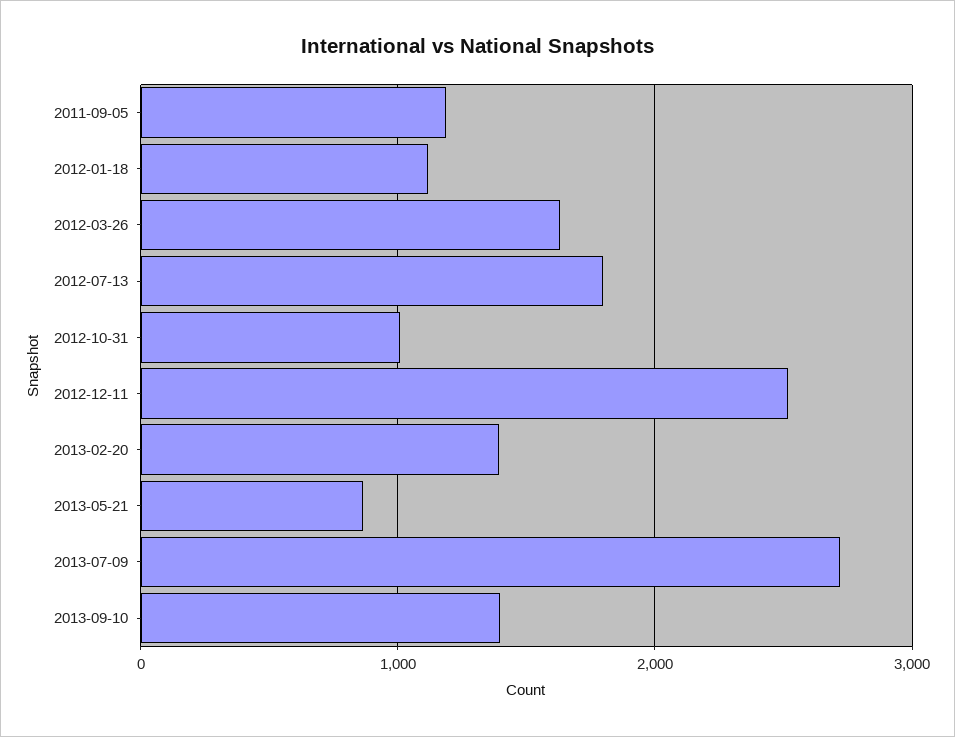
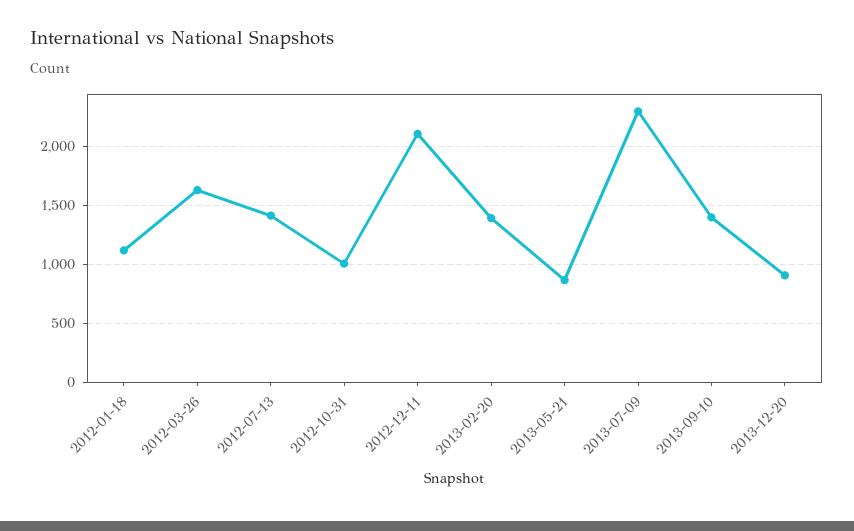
2011-09-05: 1200 -> none
2012-07-13: 1800 -> 1400
2012-12-11: 2500 -> 2100
2013-07-09: 2700 -> 2300
2013-12-20: none -> 900

